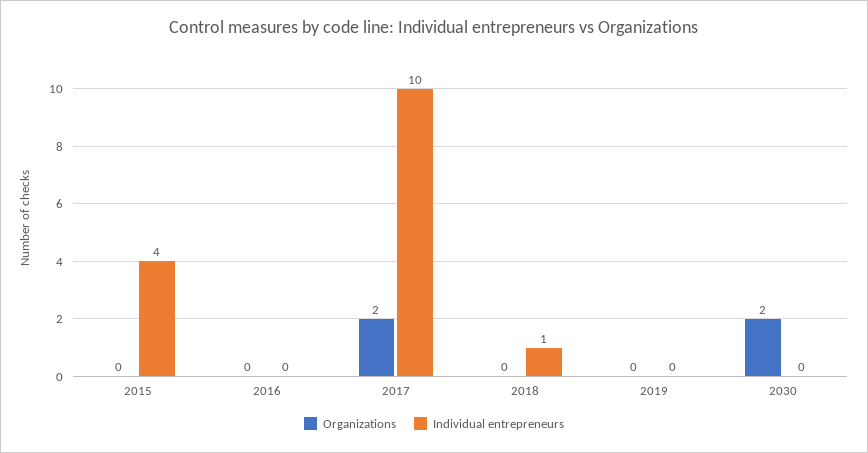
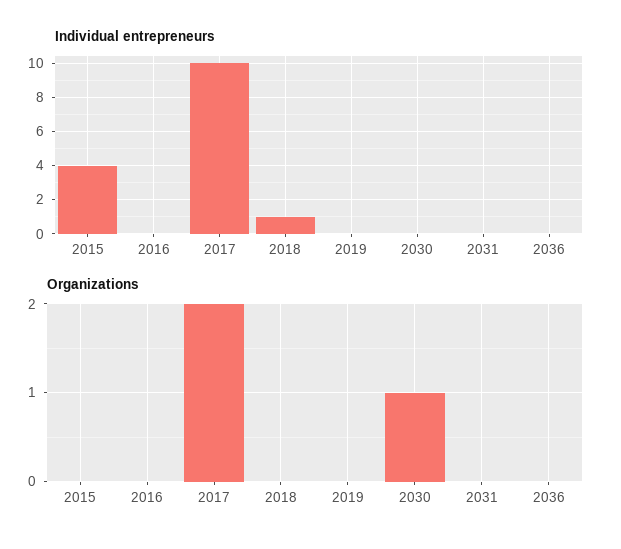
Organizations, 2030: 2 -> 1
Individual entrepreneurs, 2031: none -> 0
Individual entrepreneurs, 2036: none -> 0
Organizations, 2031: none -> 0
Organizations, 2036: none -> 0

